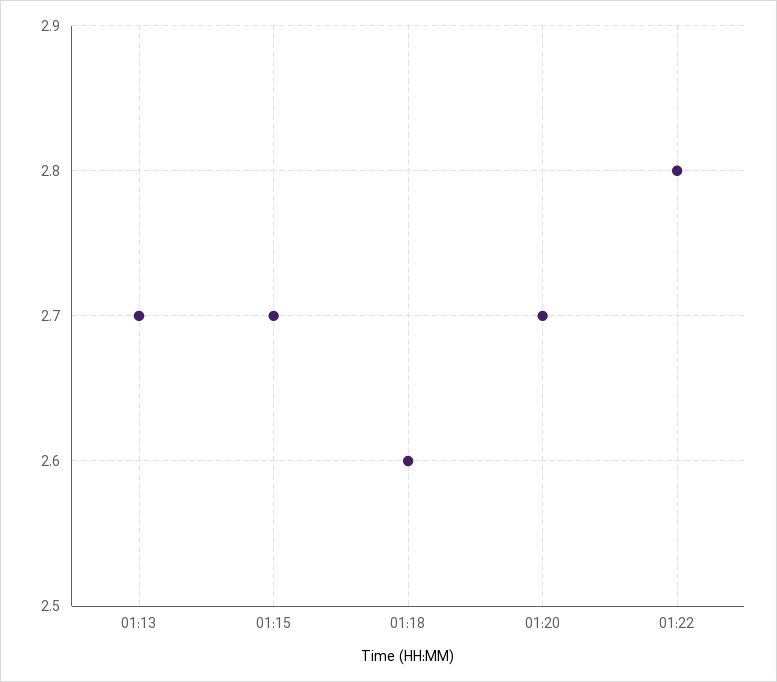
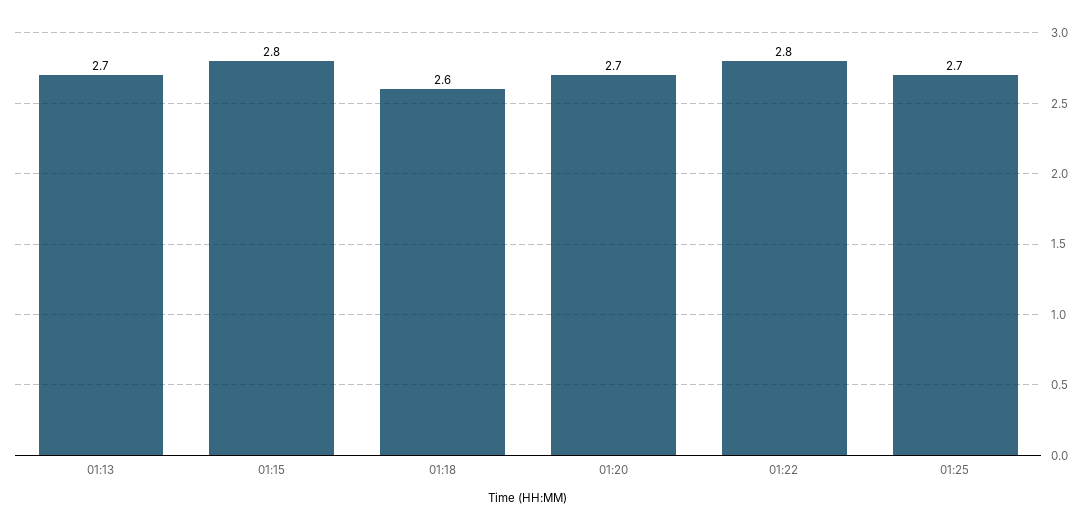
01:15: 2.7 -> 2.8
01:25: none -> 2.7

